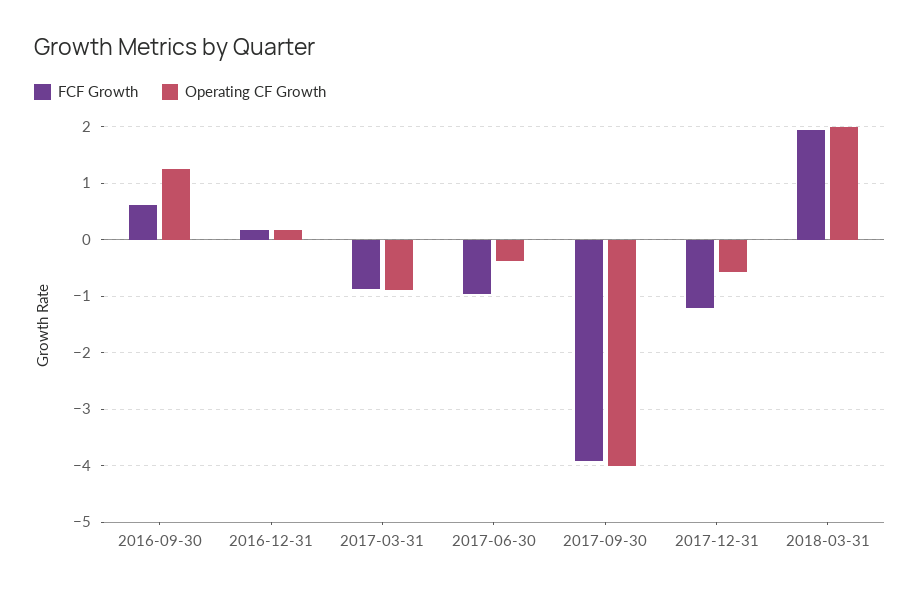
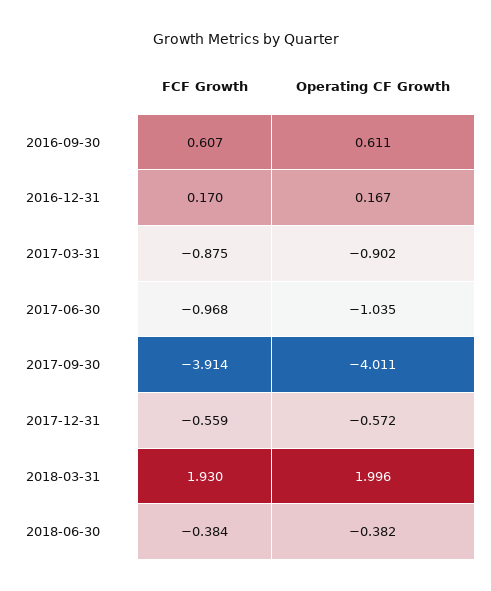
Operating CF Growth, 2016-09-30: 1.2 -> 0.611
Operating CF Growth, 2017-06-30: -0.4 -> -1.035
FCF Growth, 2017-12-31: -1.2 -> -0.559
FCF Growth, 2018-06-30: none -> -0.384
Operating CF Growth, 2018-06-30: none -> -0.382

